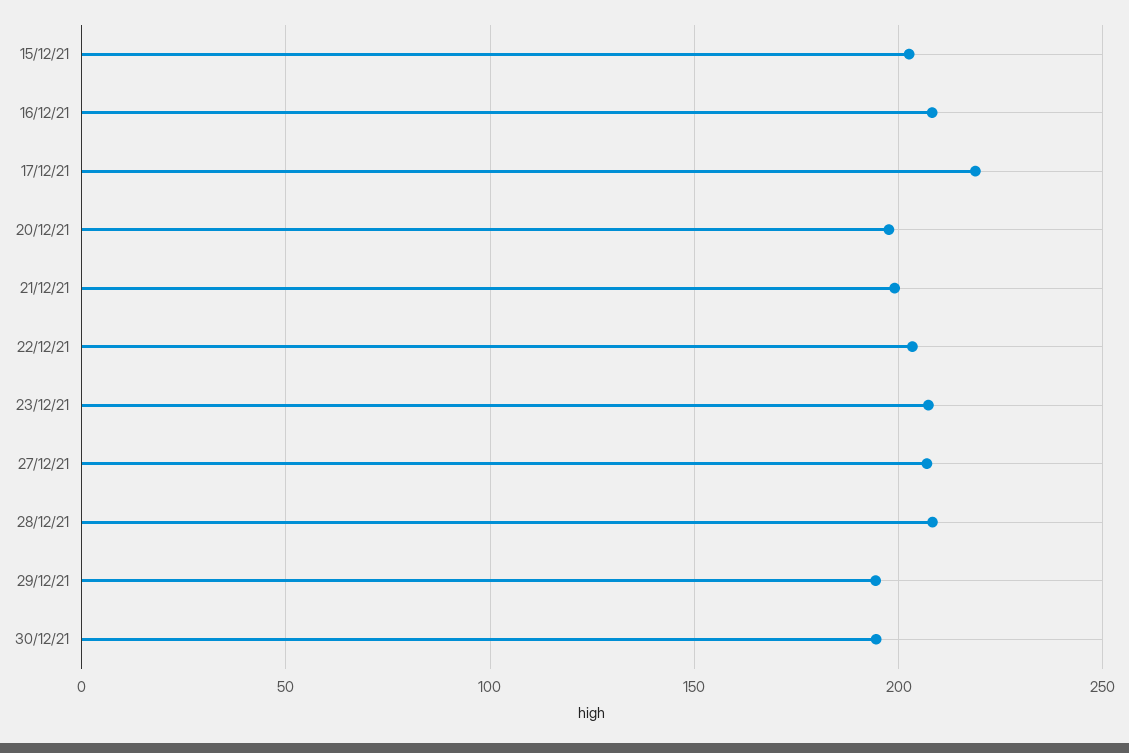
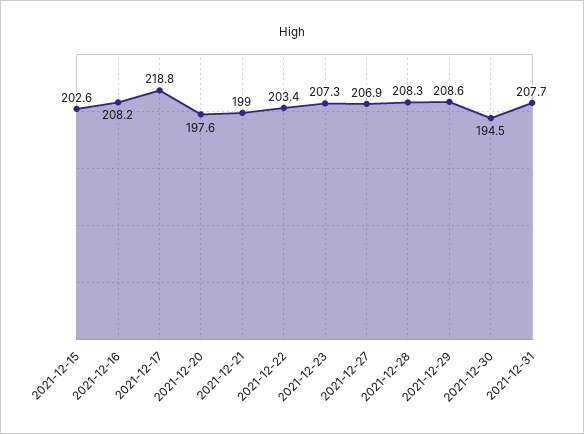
29/12/21: 195 -> 208.6
2021-12-31: none -> 207.7

